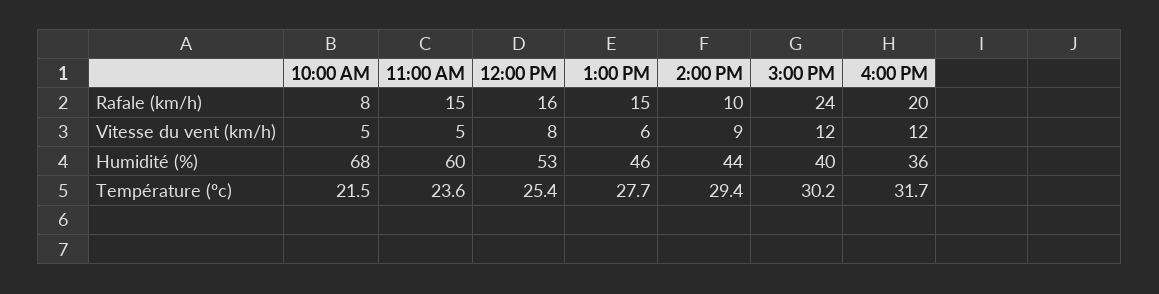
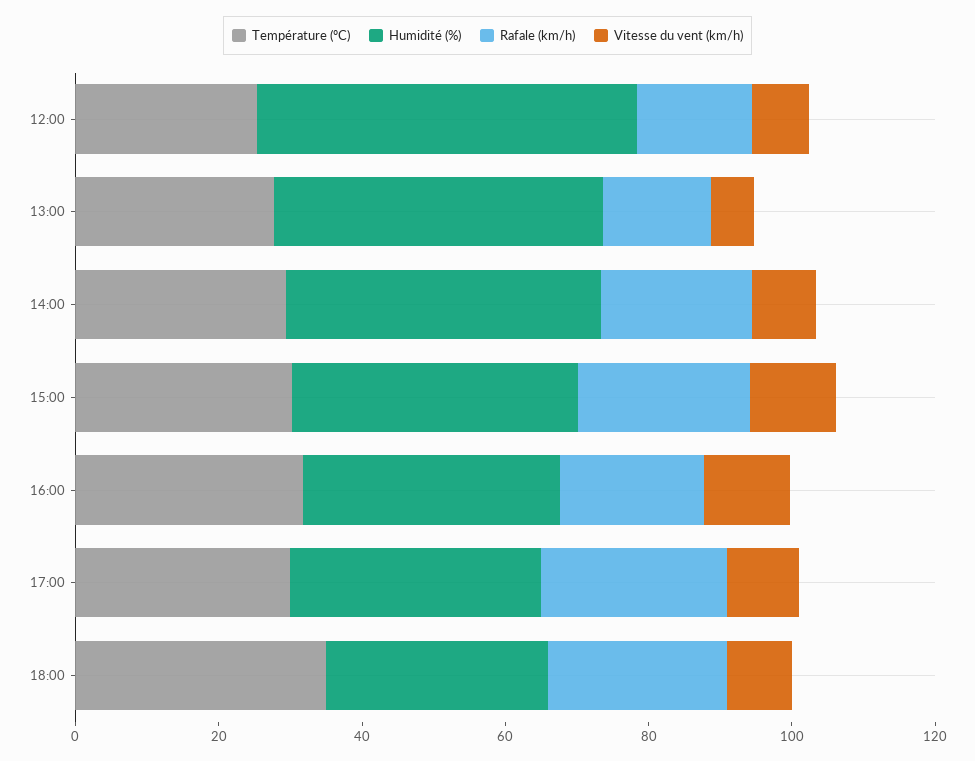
Rafale (km/h), 10:00 AM: 8 -> none
Rafale (km/h), 11:00 AM: 15 -> none
Rafale (km/h), 2:00 PM: 10 -> 20
Vitesse du vent (km/h), 10:00 AM: 5 -> none
Vitesse du vent (km/h), 11:00 AM: 5 -> none
Humidité (%), 10:00 AM: 68 -> none
Humidité (%), 11:00 AM: 60 -> none
Température (ºc), 10:00 AM: 21.5 -> none
Température (ºc), 11:00 AM: 23.6 -> none
Température (ºc), 17:00: none -> 30
Humidité (%), 17:00: none -> 35
Rafale (km/h), 17:00: none -> 25
Vitesse du vent (km/h), 17:00: none -> 10
Température (ºc), 18:00: none -> 35
Humidité (%), 18:00: none -> 30
Rafale (km/h), 18:00: none -> 25
Vitesse du vent (km/h), 18:00: none -> 10

